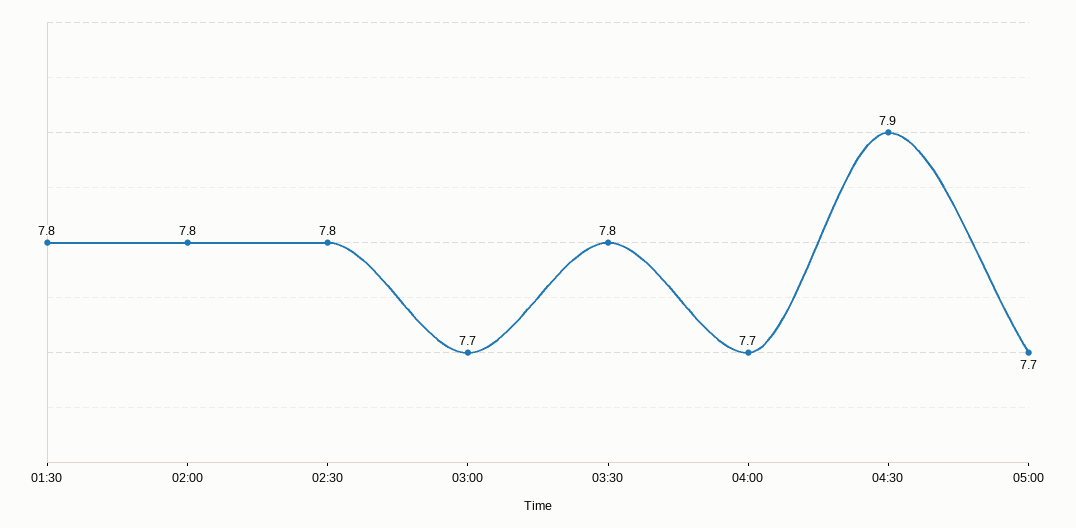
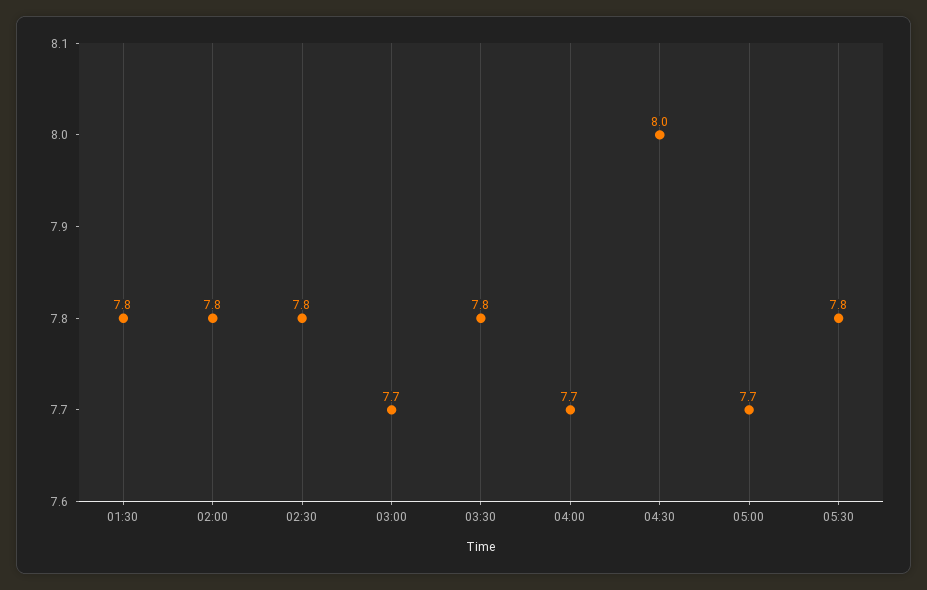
04:30: 7.9 -> 8
05:30: none -> 7.8

